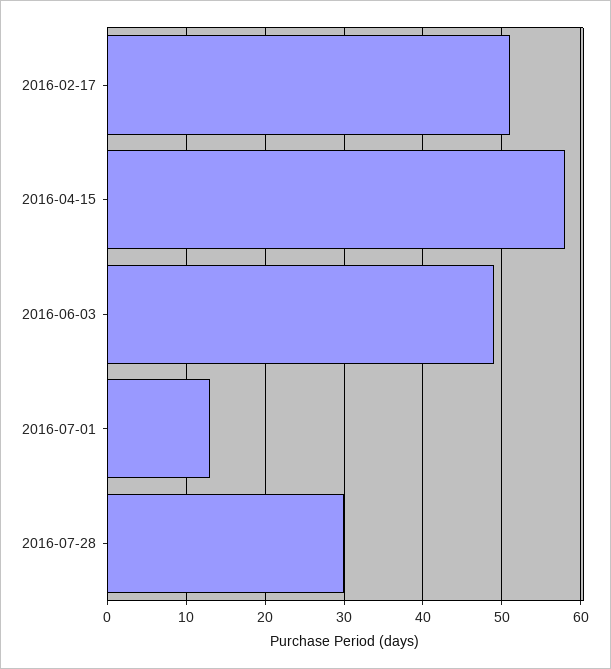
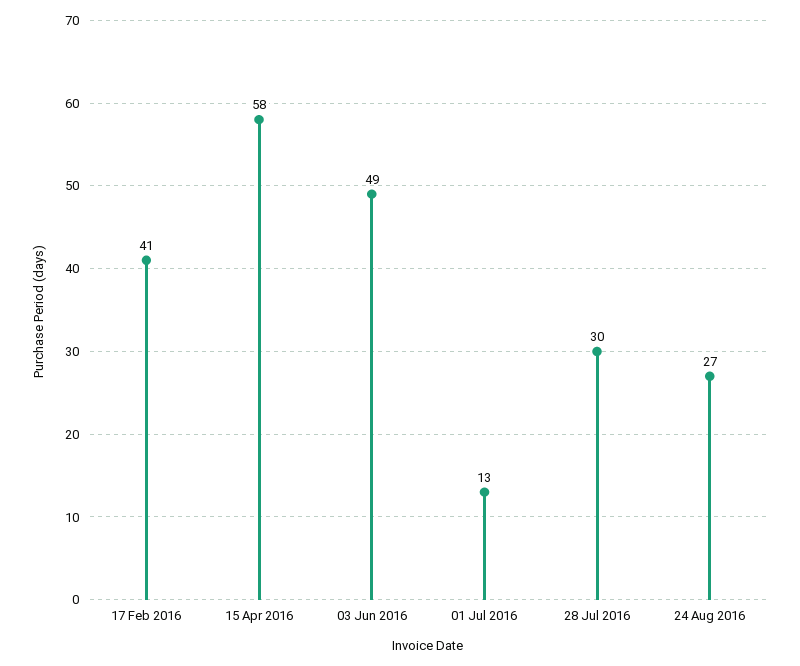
2016-02-17: 51 -> 41
24 Aug 2016: none -> 27

